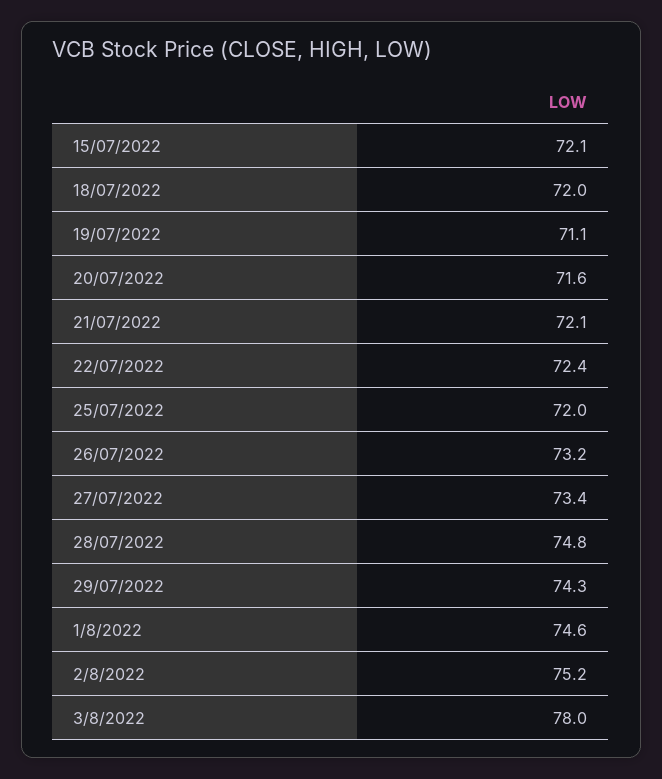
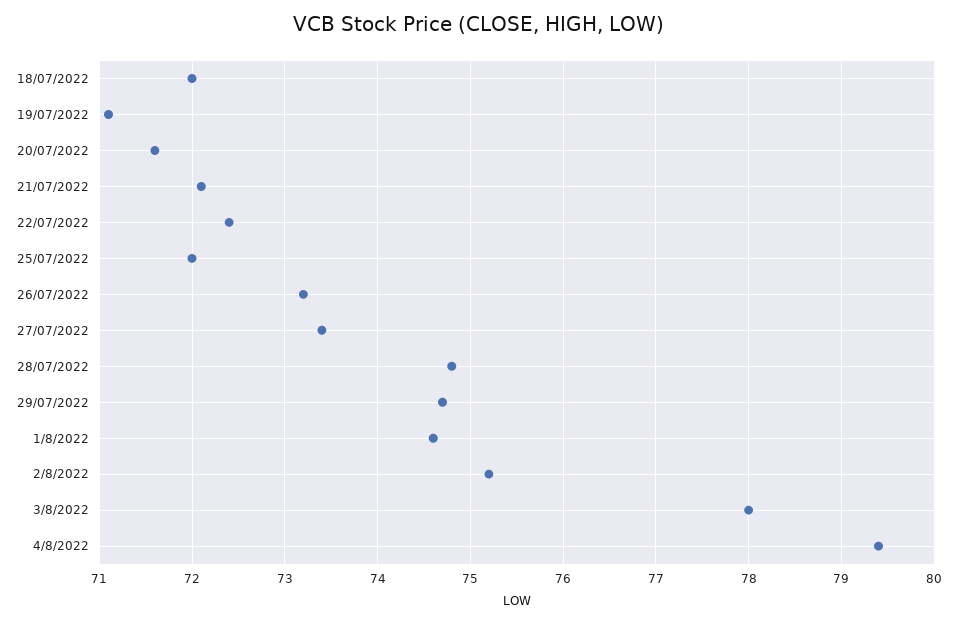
15/07/2022: 72.1 -> none
29/07/2022: 74.3 -> 74.7
4/8/2022: none -> 79.4

